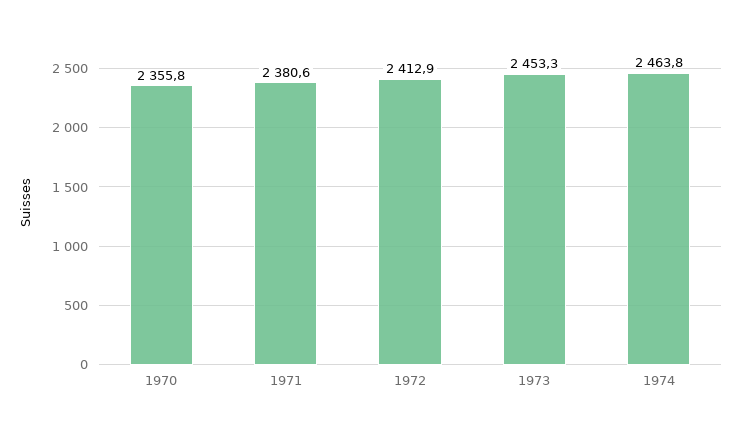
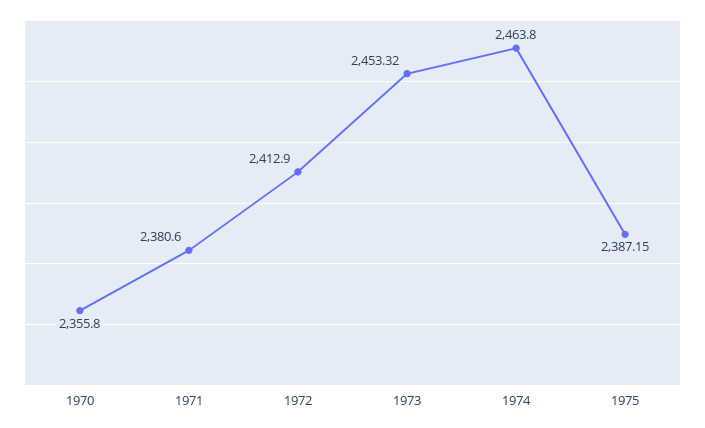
1975: none -> 2387.15

